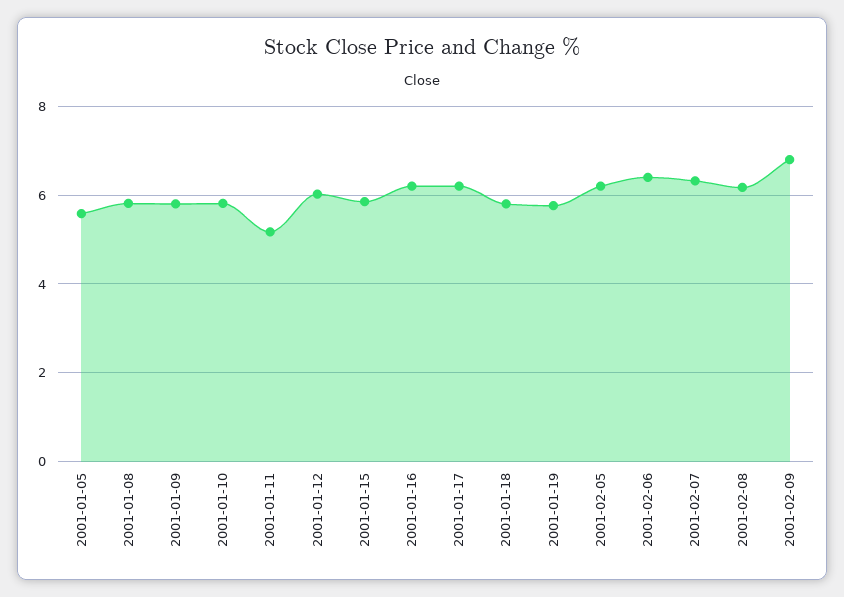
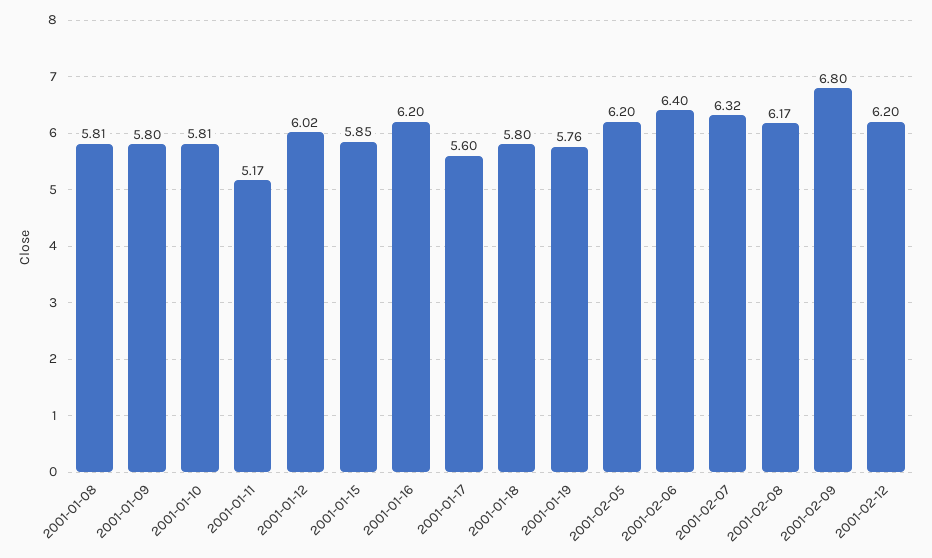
2001-01-05: 5.6 -> none
2001-01-17: 6.2 -> 5.6
2001-02-12: none -> 6.2

